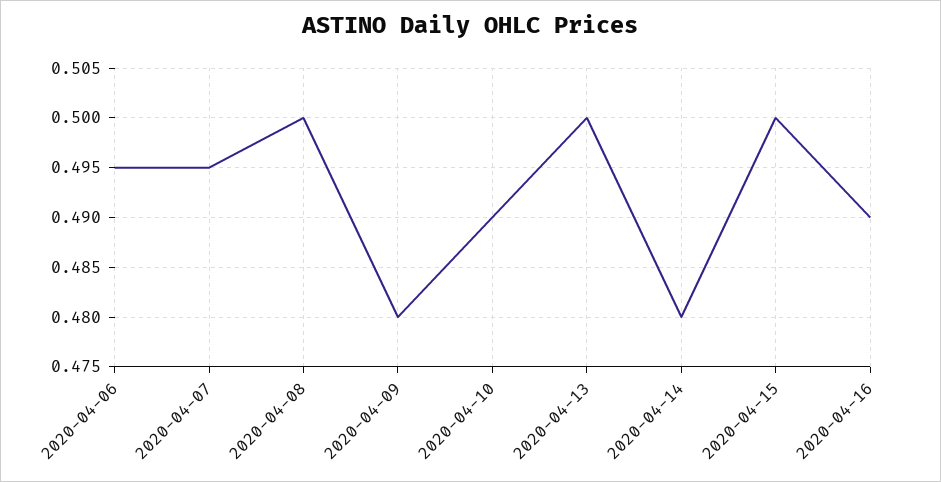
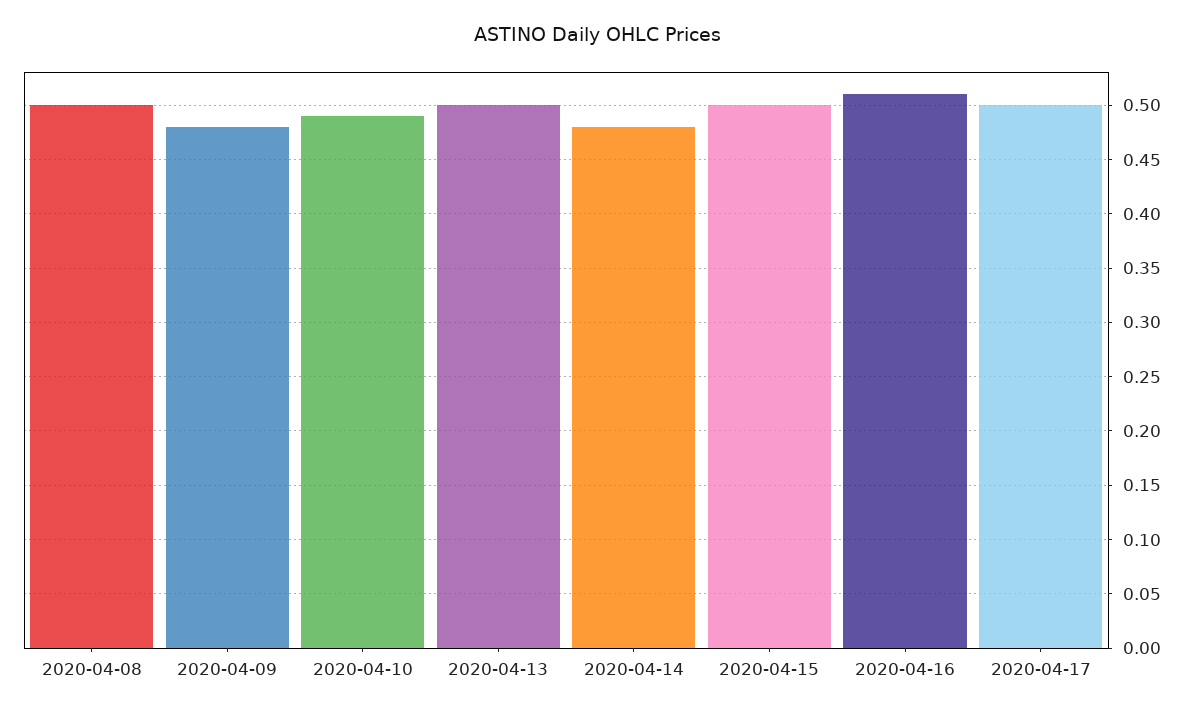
2020-04-06: 0.495 -> none
2020-04-07: 0.495 -> none
2020-04-16: 0.49 -> 0.51
2020-04-17: none -> 0.5

